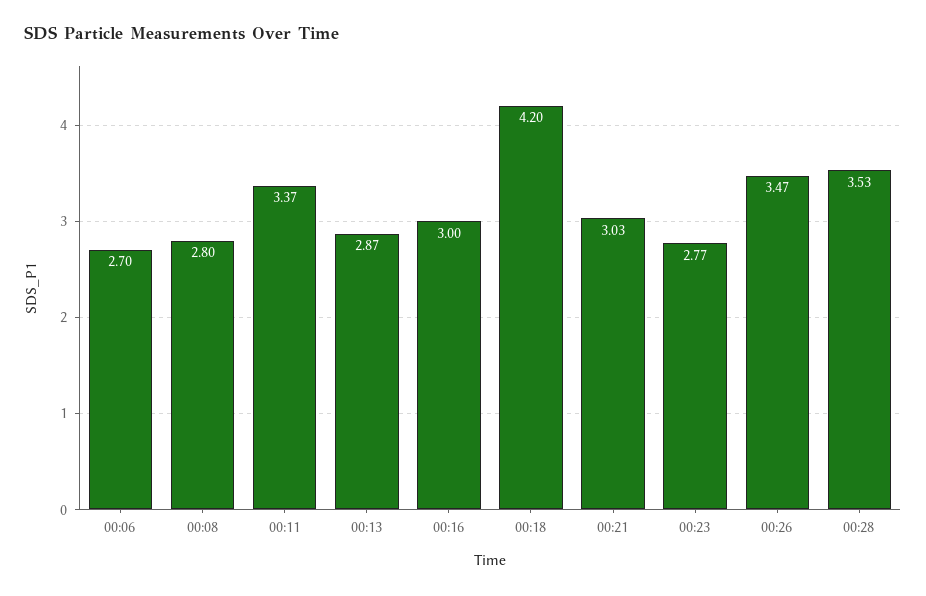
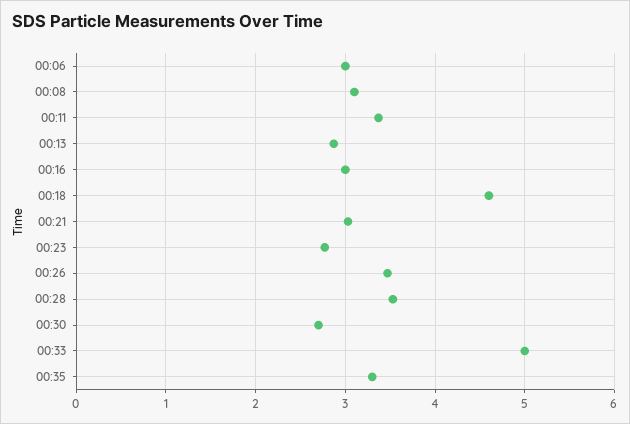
00:06: 2.7 -> 3
00:08: 2.8 -> 3.1
00:18: 4.2 -> 4.6
00:30: none -> 2.7
00:33: none -> 5
00:35: none -> 3.3

